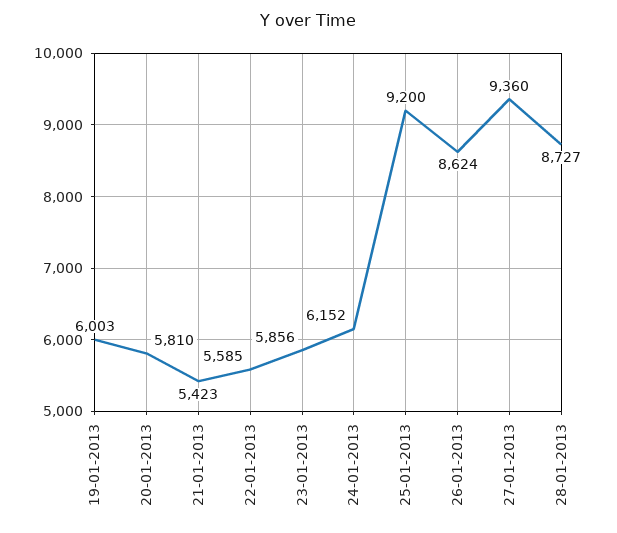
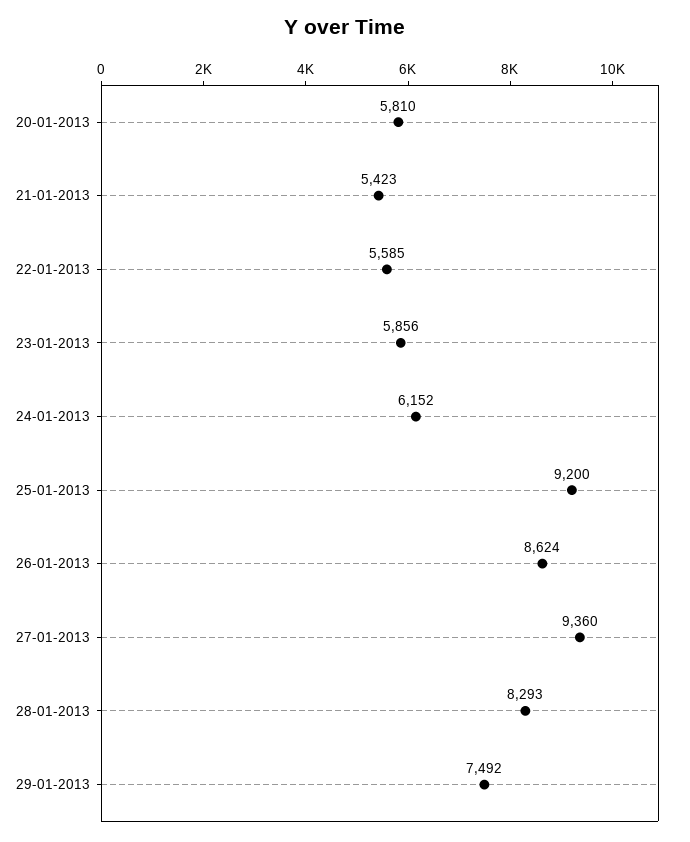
19-01-2013: 6003 -> none
28-01-2013: 8727 -> 8293
29-01-2013: none -> 7492

